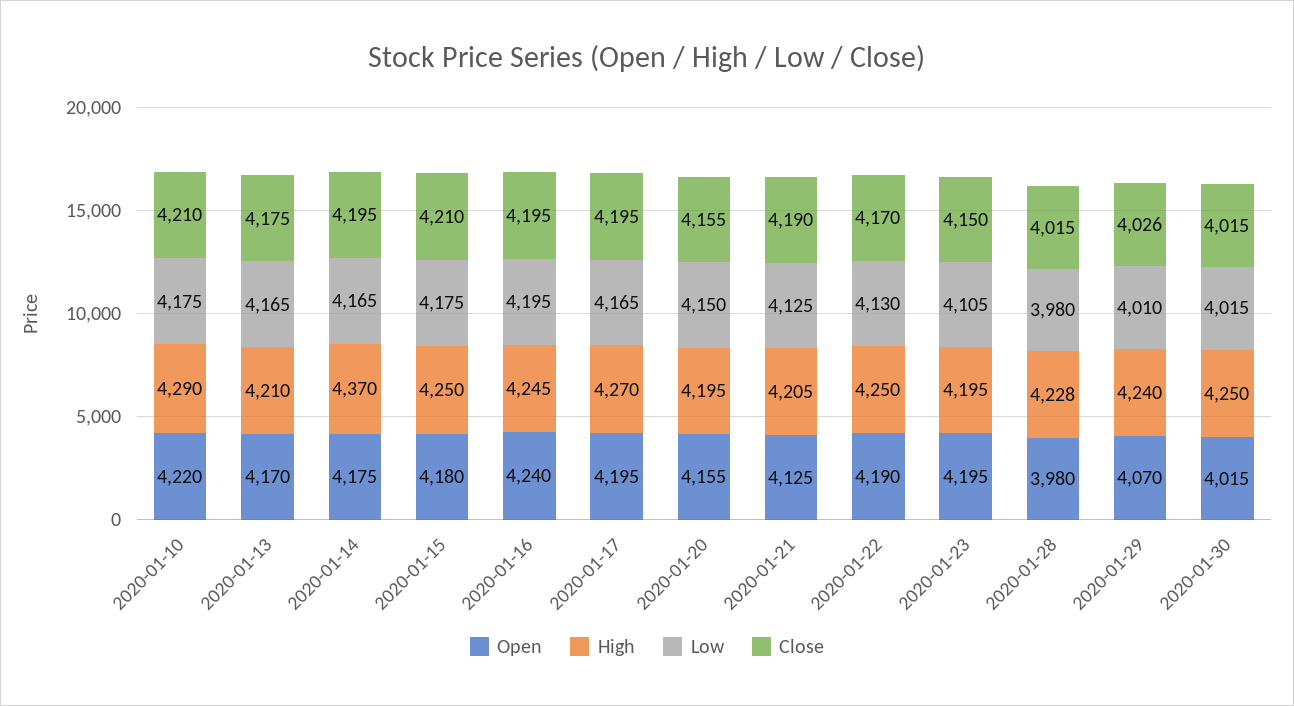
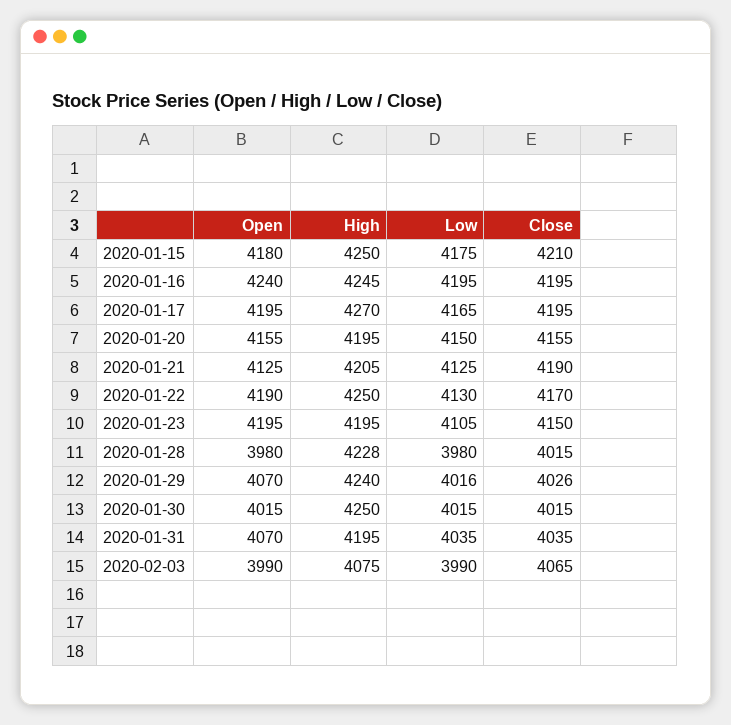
Open, 2020-01-10: 4220 -> none
High, 2020-01-10: 4290 -> none
Low, 2020-01-10: 4175 -> none
Close, 2020-01-10: 4210 -> none
Open, 2020-01-13: 4170 -> none
High, 2020-01-13: 4210 -> none
Low, 2020-01-13: 4165 -> none
Close, 2020-01-13: 4175 -> none
Open, 2020-01-14: 4175 -> none
High, 2020-01-14: 4370 -> none
Low, 2020-01-14: 4165 -> none
Close, 2020-01-14: 4195 -> none
Low, 2020-01-29: 4010 -> 4016
Open, 2020-01-31: none -> 4070
High, 2020-01-31: none -> 4195
Low, 2020-01-31: none -> 4035
Close, 2020-01-31: none -> 4035
Open, 2020-02-03: none -> 3990
High, 2020-02-03: none -> 4075
Low, 2020-02-03: none -> 3990
Close, 2020-02-03: none -> 4065

